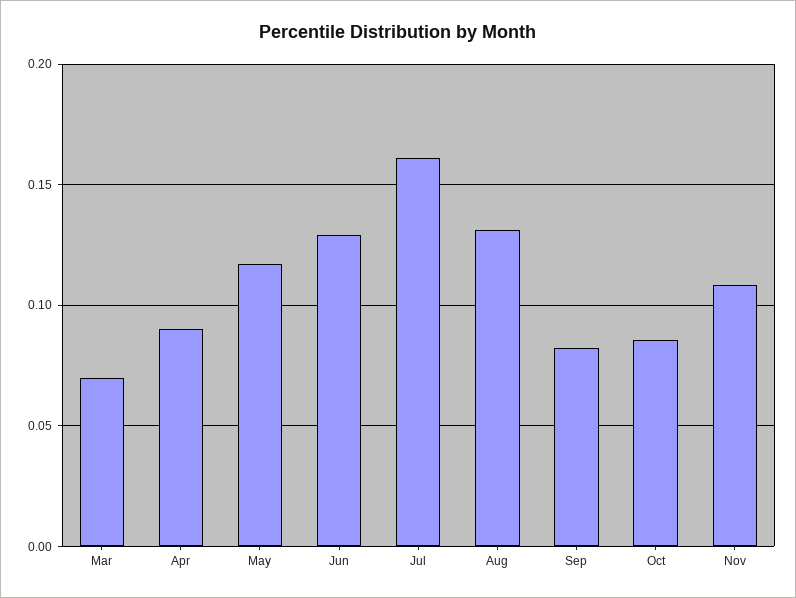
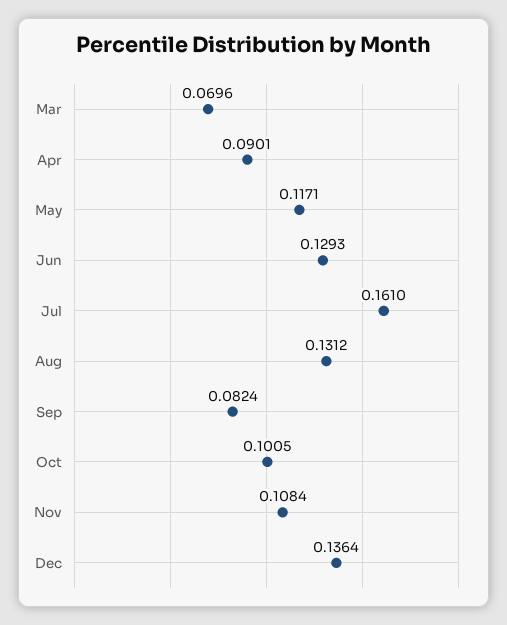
Oct: 0.085 -> 0.1005
Dec: none -> 0.1364

